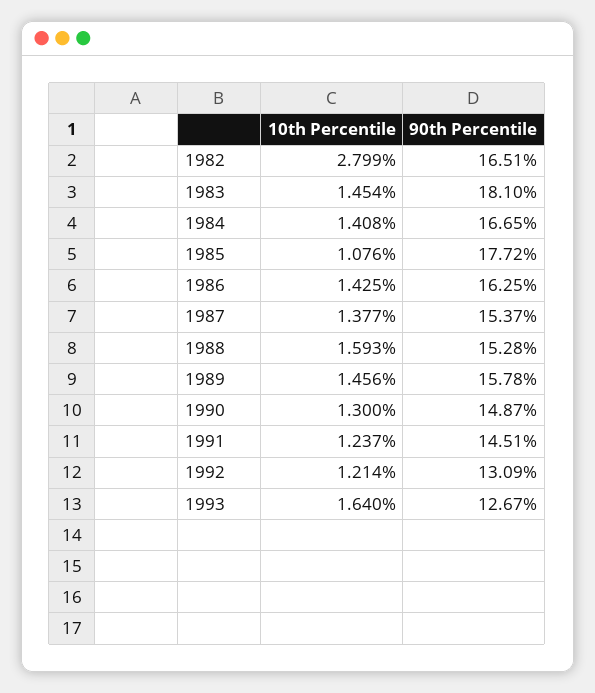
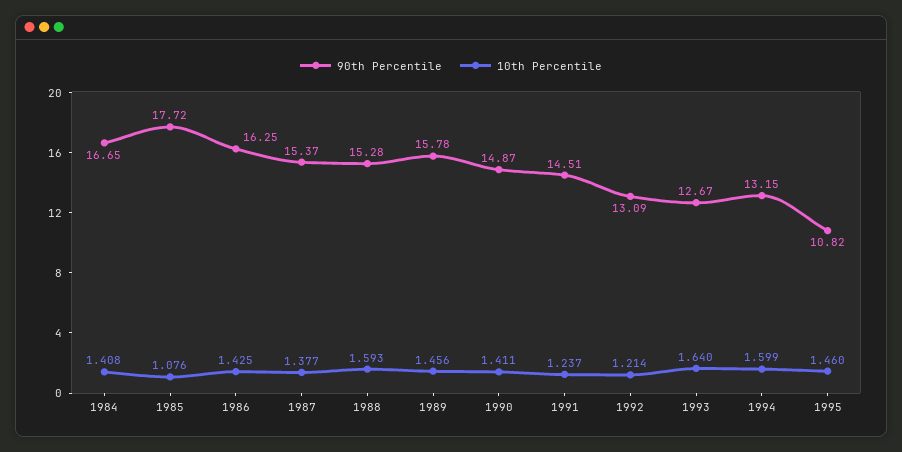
10th Percentile, 1982: 2.799 -> none
90th Percentile, 1982: 16.51 -> none
10th Percentile, 1983: 1.454 -> none
90th Percentile, 1983: 18.1 -> none
10th Percentile, 1990: 1.3 -> 1.411
90th Percentile, 1994: none -> 13.15
10th Percentile, 1994: none -> 1.599
90th Percentile, 1995: none -> 10.82
10th Percentile, 1995: none -> 1.46

